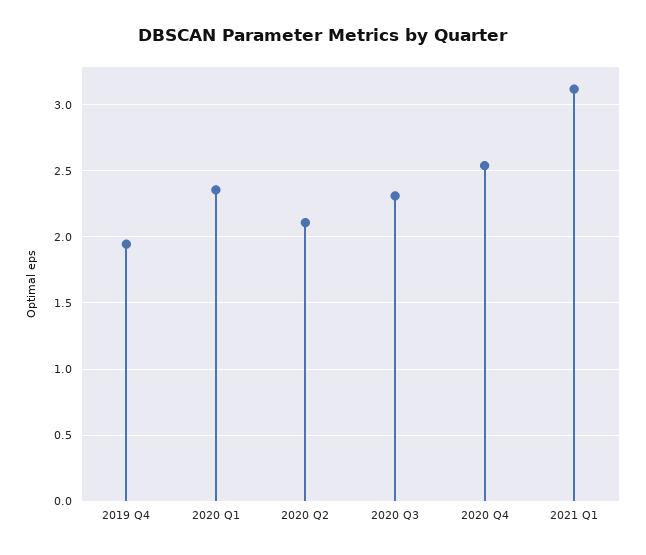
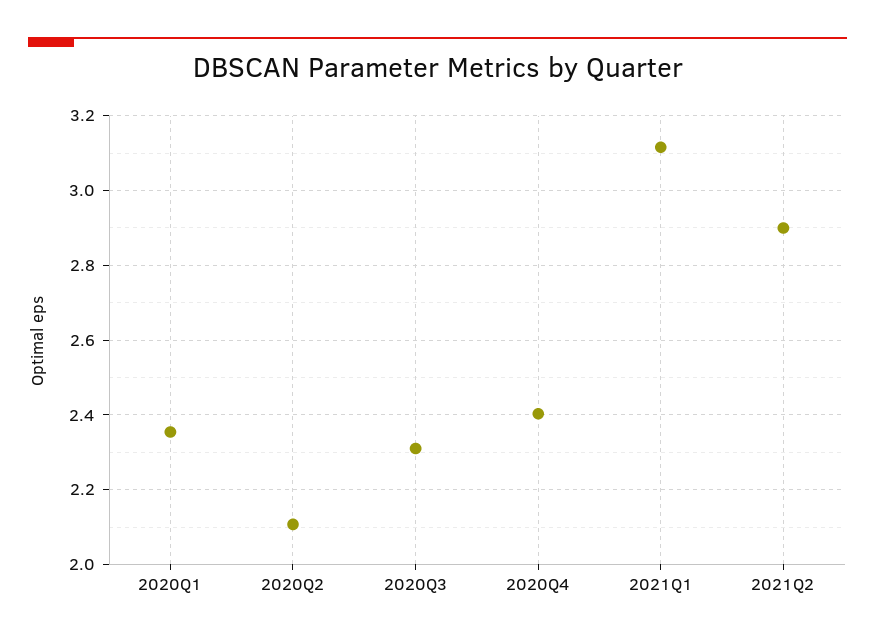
2019 Q4: 1.95 -> none
2020 Q4: 2.55 -> 2.4
2021Q2: none -> 2.9

